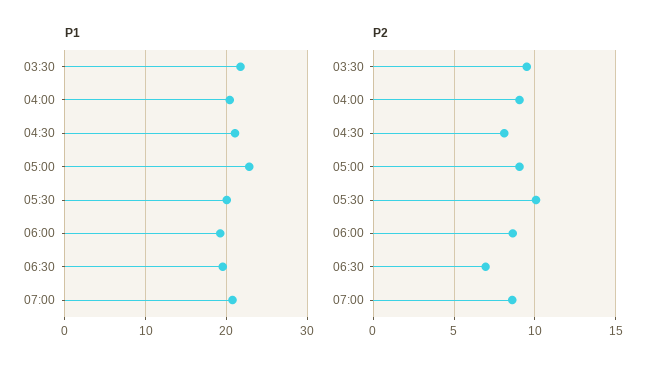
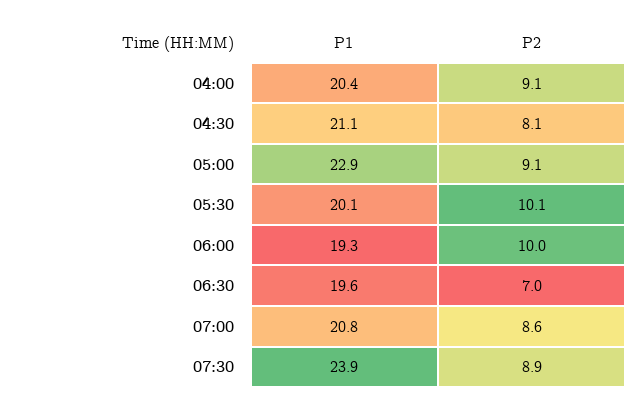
P1, 03:30: 22 -> none
P2, 03:30: 9.5 -> none
P2, 06:00: 8.5 -> 10
P1, 07:30: none -> 23.9
P2, 07:30: none -> 8.9

